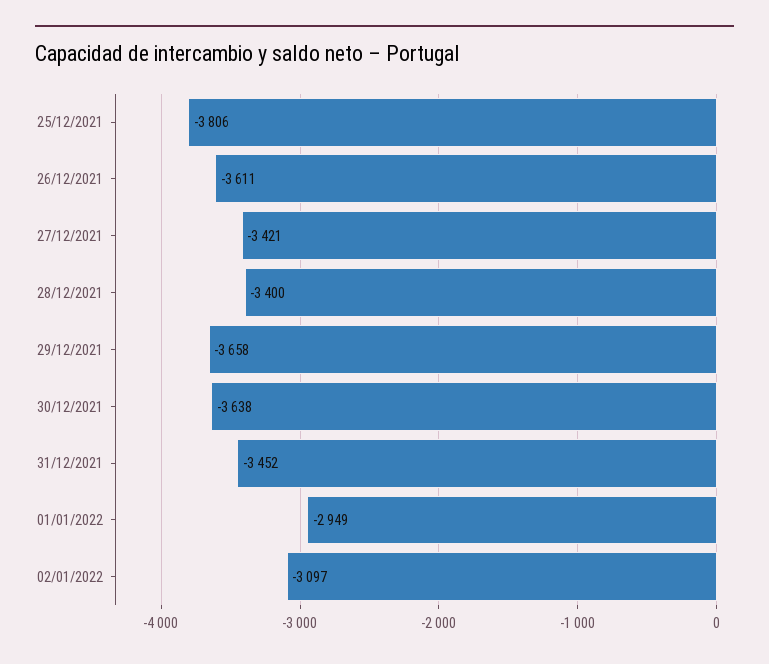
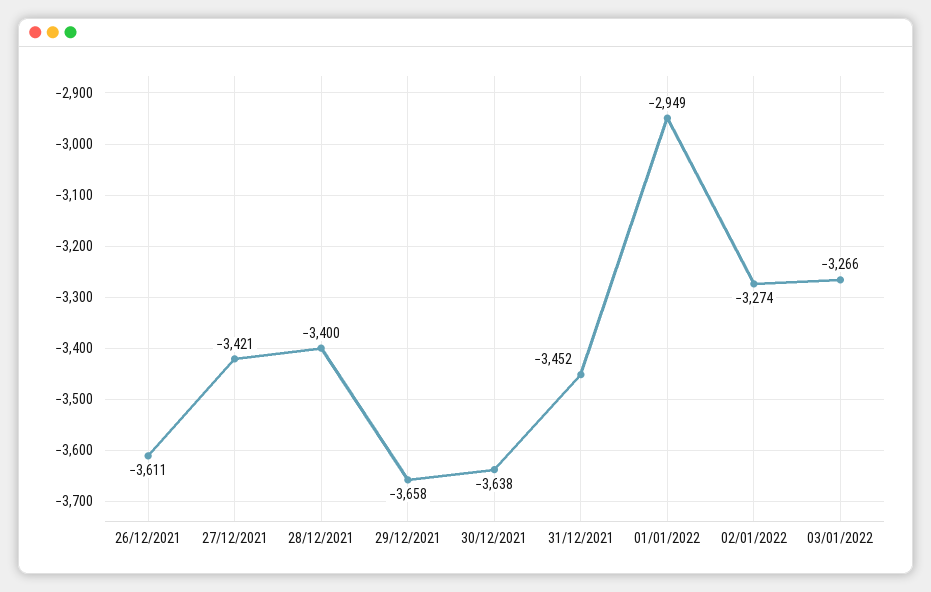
25/12/2021: -3806 -> none
02/01/2022: -3097 -> -3274
03/01/2022: none -> -3266

